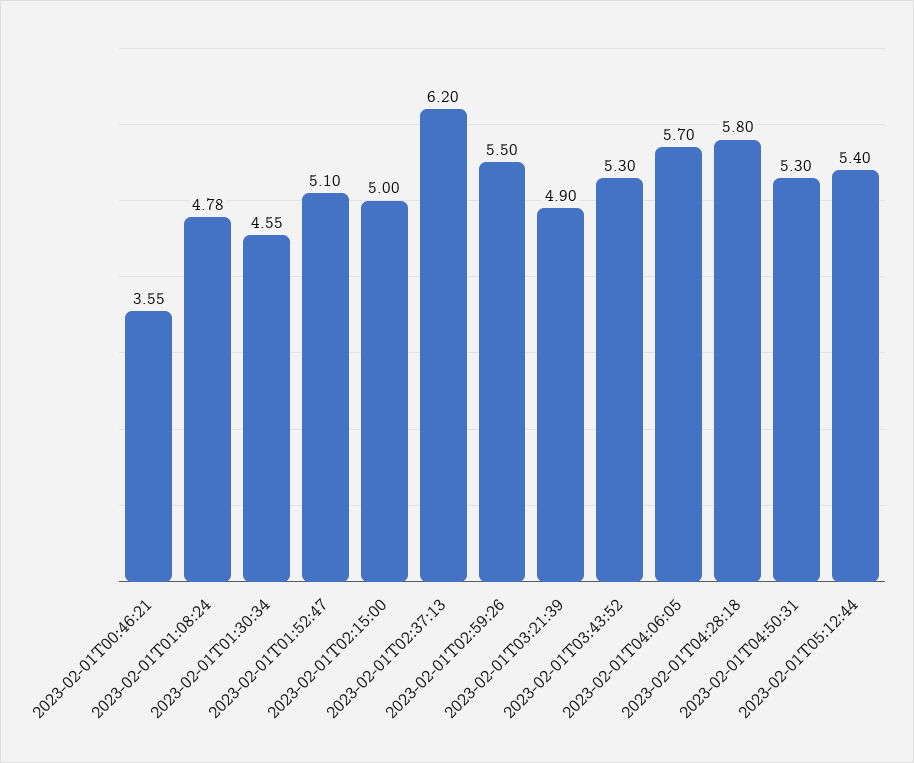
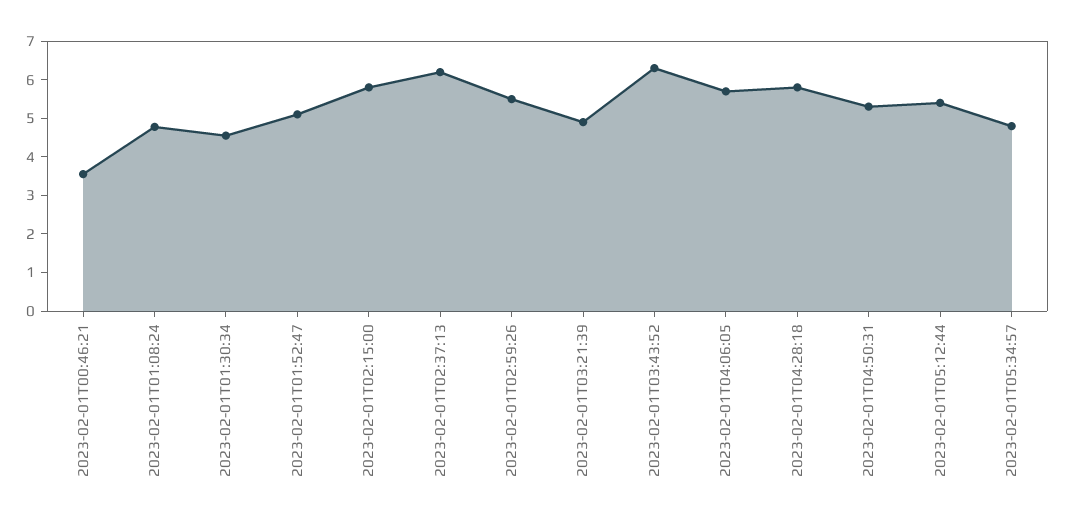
2023-02-01T02:15:00: 5 -> 5.75
2023-02-01T03:43:52: 5.3 -> 6.25
2023-02-01T05:34:57: none -> 4.75

